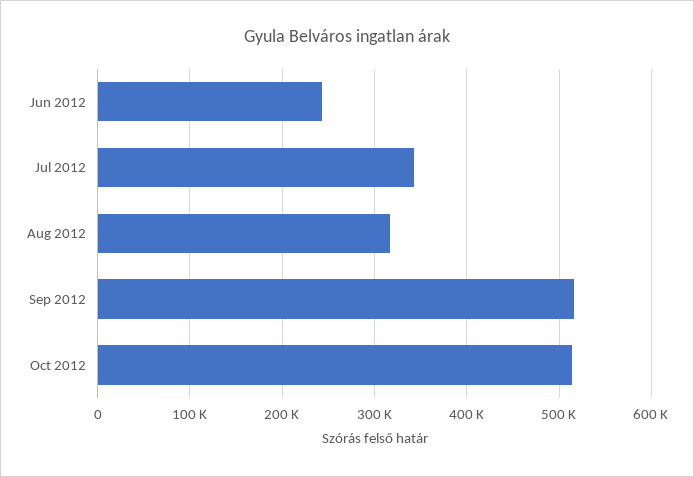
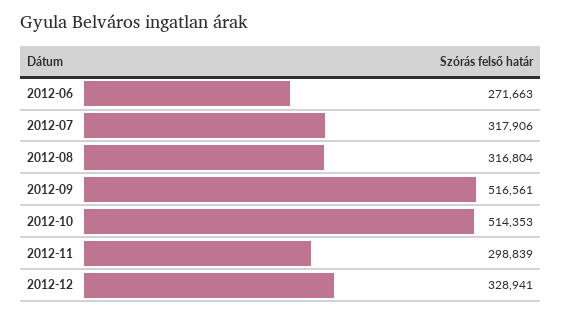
Jun 2012: 240000 -> 271663
Jul 2012: 340000 -> 317906
2012-11: none -> 298839
2012-12: none -> 328941

